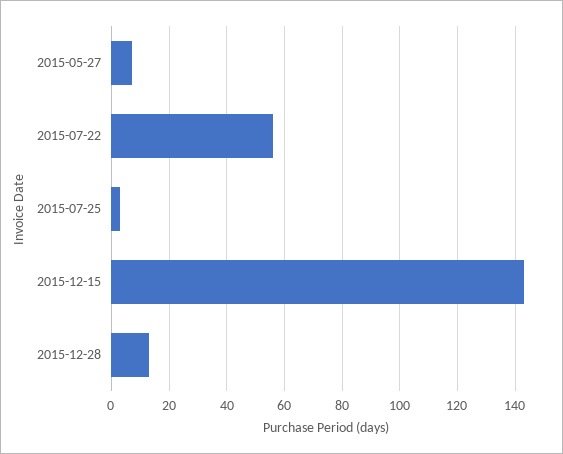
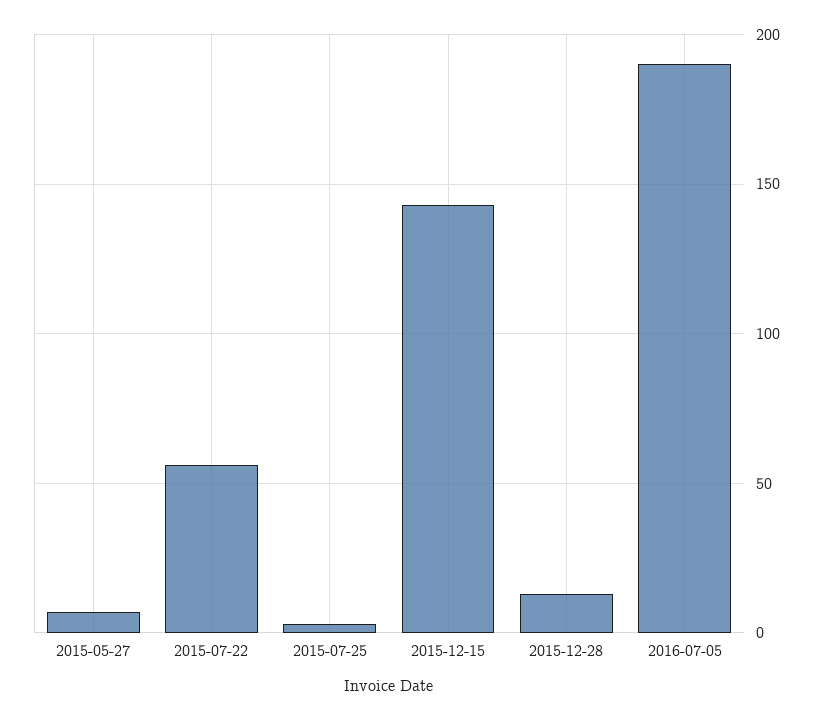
2016-07-05: none -> 190

